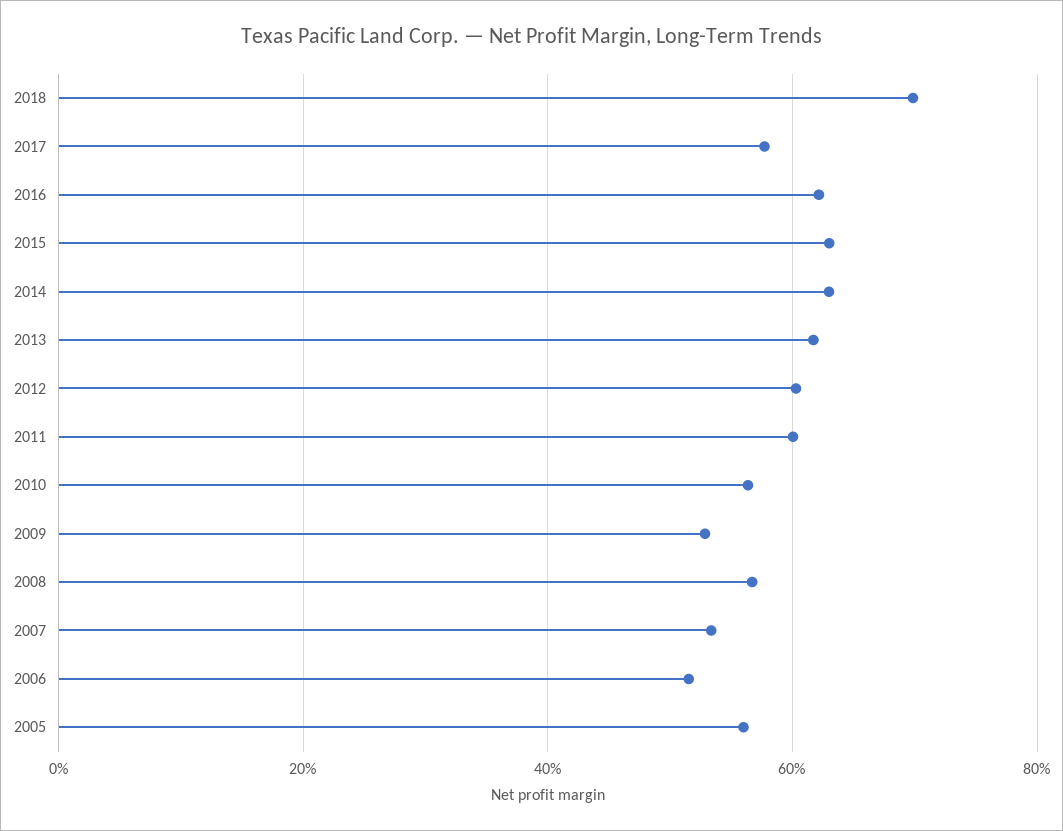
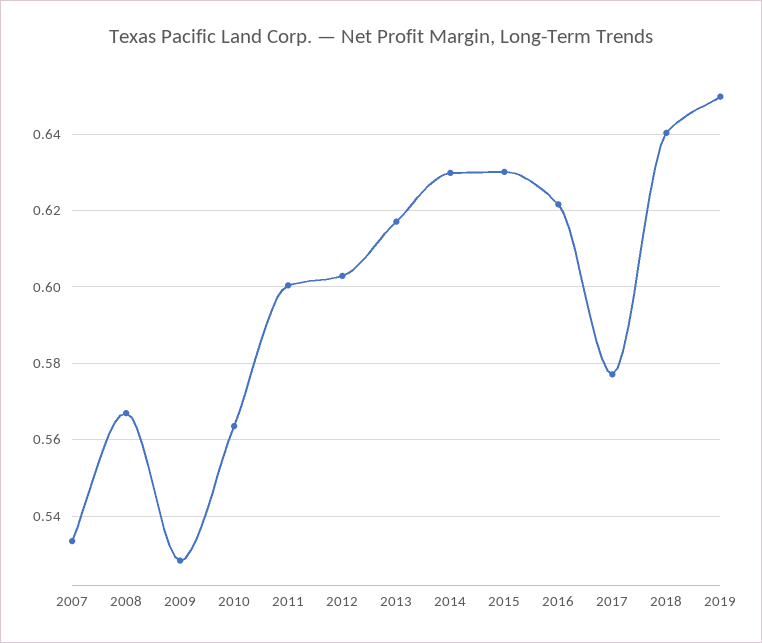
2018: 0.7 -> 0.64
2006: 0.52 -> none
2005: 0.56 -> none
2019: none -> 0.65

